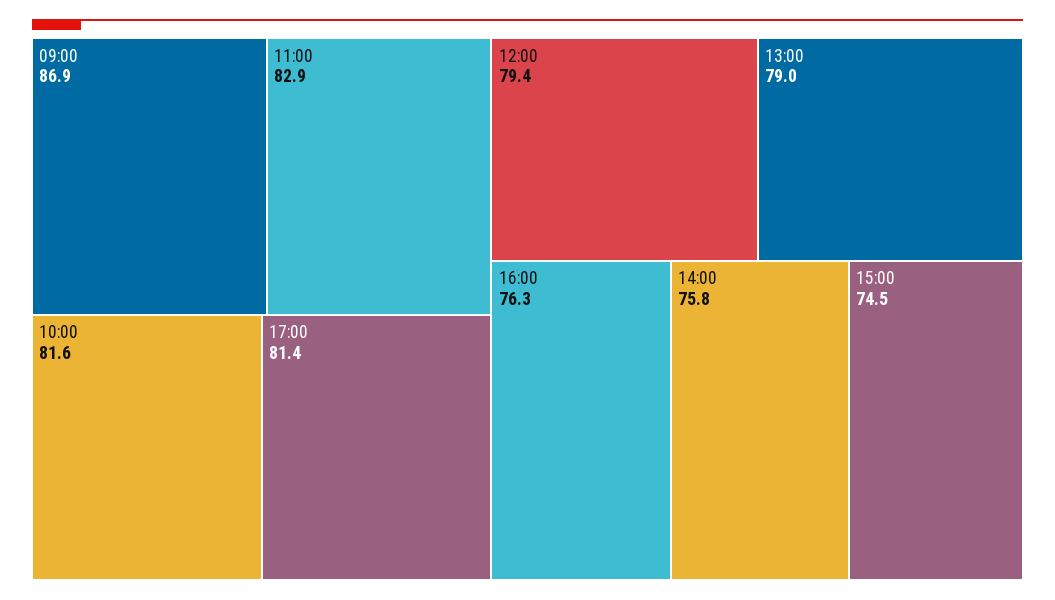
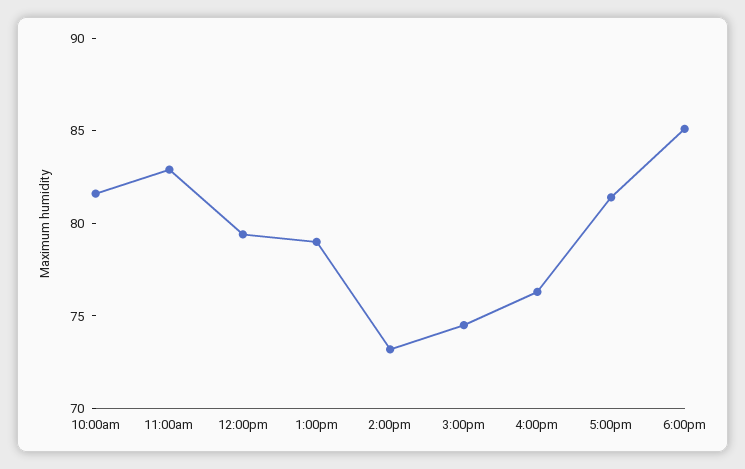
09:00: 86.9 -> none
14:00: 75.8 -> 73
6:00pm: none -> 85

